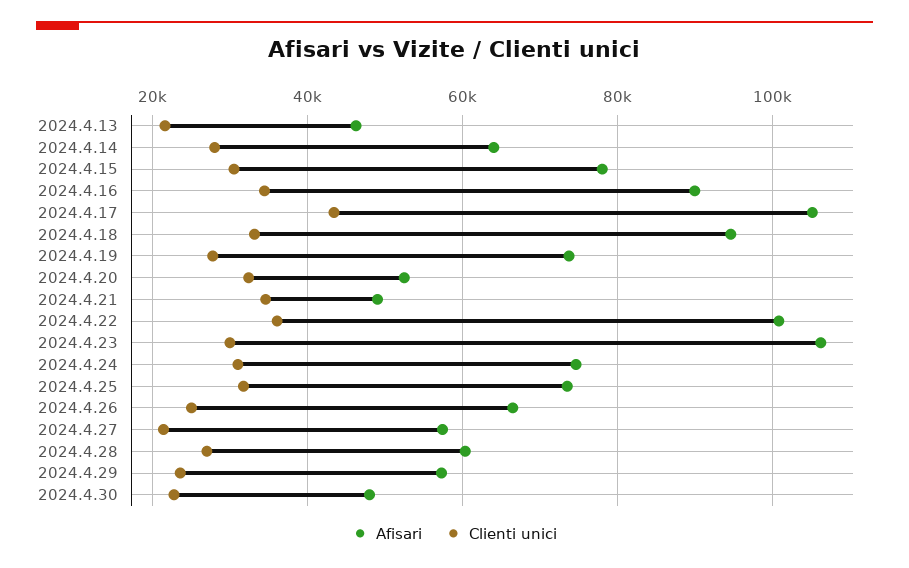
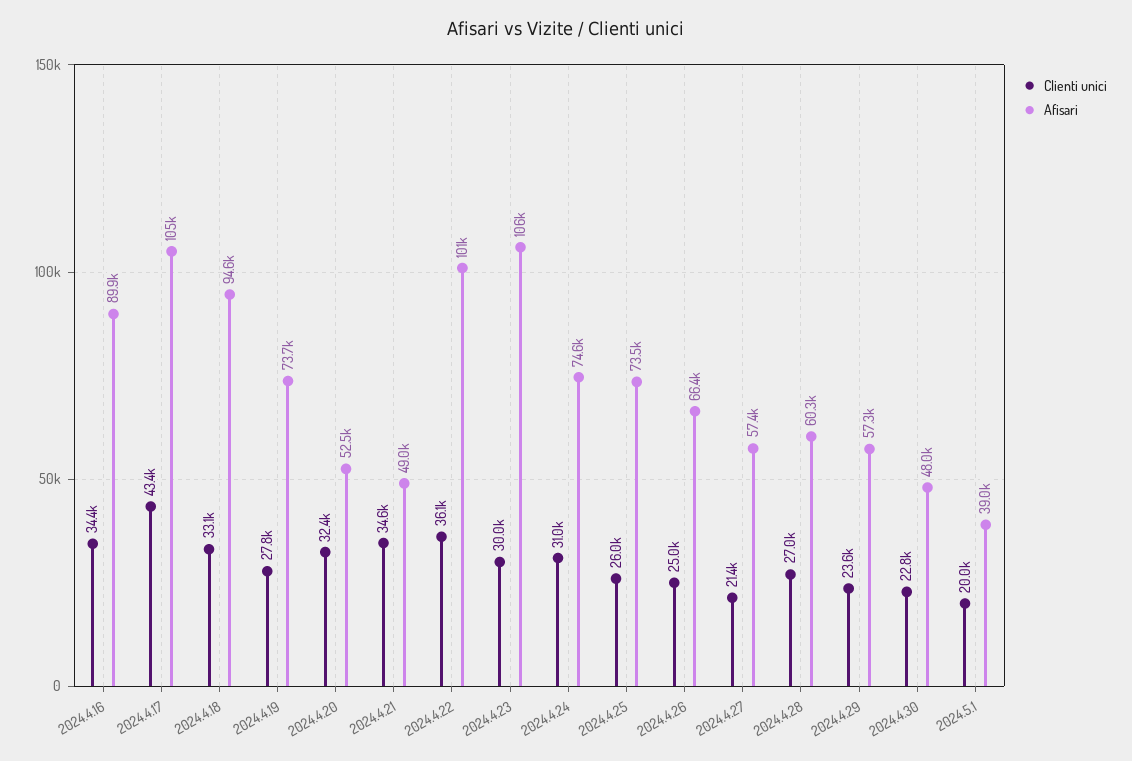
Afisari, 2024.4.13: 46000 -> none
Clienti unici, 2024.4.13: 22000 -> none
Afisari, 2024.4.14: 64000 -> none
Clienti unici, 2024.4.14: 28000 -> none
Afisari, 2024.4.15: 78000 -> none
Clienti unici, 2024.4.15: 30000 -> none
Clienti unici, 2024.4.25: 32000 -> 26000
Clienti unici, 2024.5.1: none -> 20000
Afisari, 2024.5.1: none -> 39000

